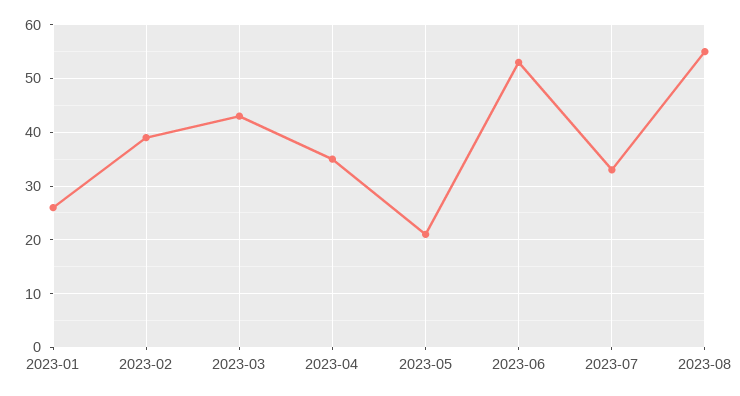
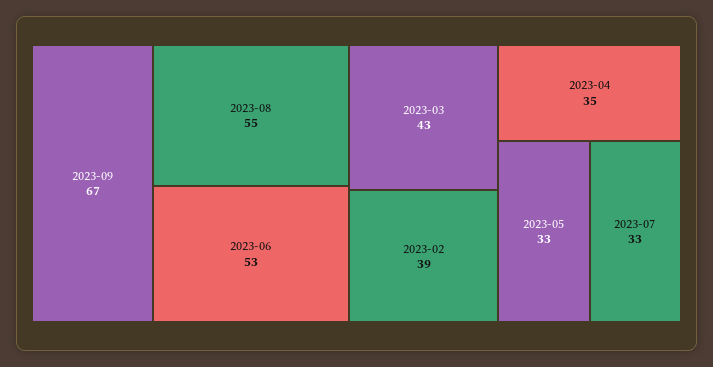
2023-01: 25 -> none
2023-05: 20 -> 33
2023-09: none -> 67

